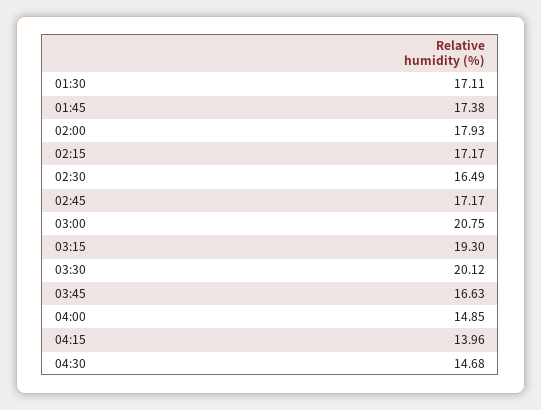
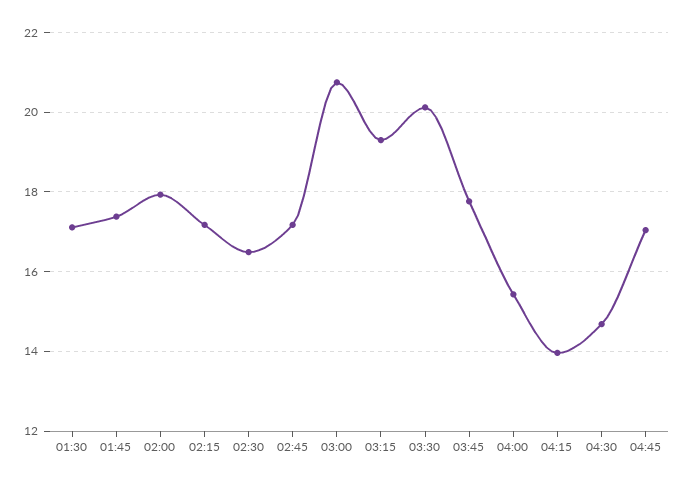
03:45: 16.63 -> 17.8
04:00: 14.85 -> 15.4
04:45: none -> 17

